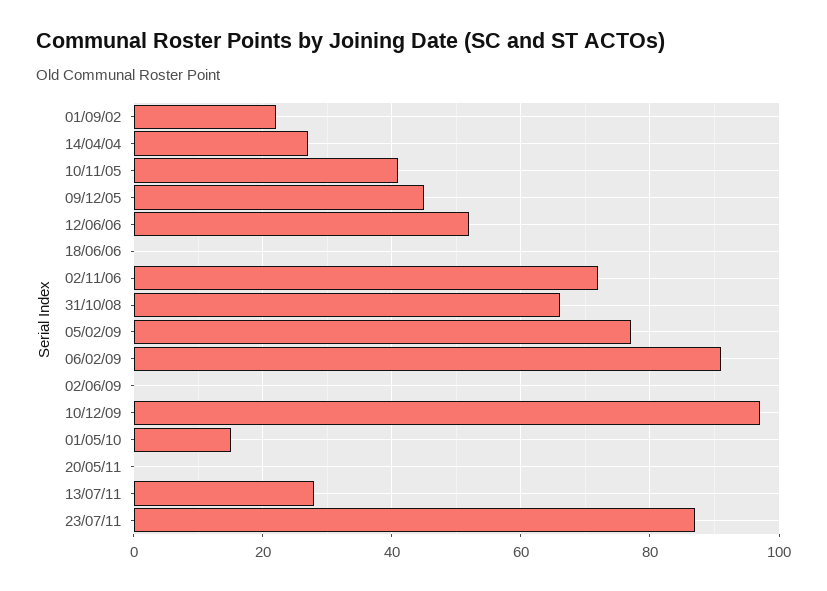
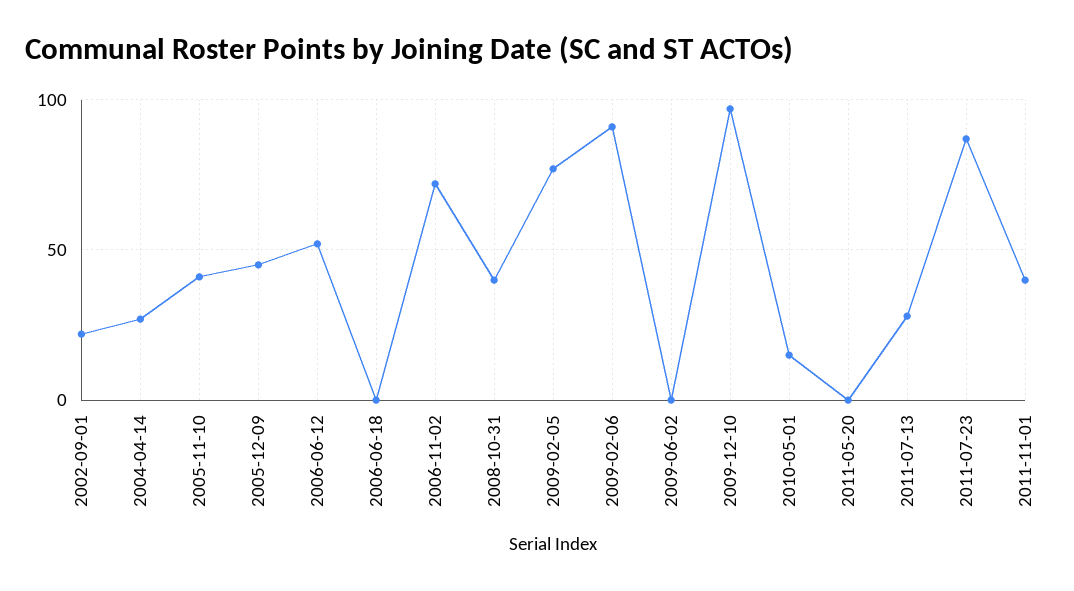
31/10/08: 65 -> 40
2011-11-01: none -> 40

